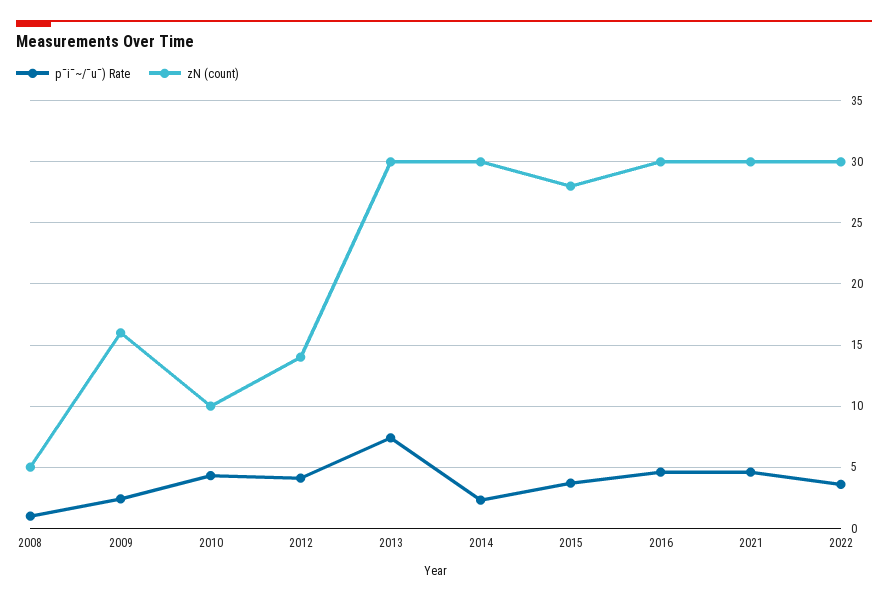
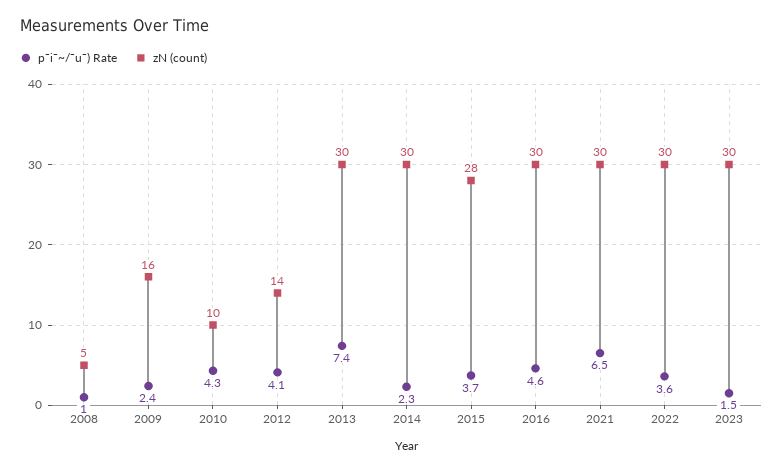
p¯i¯~/¯u¯) Rate, 2021: 4.5 -> 6.5
p¯i¯~/¯u¯) Rate, 2023: none -> 1.5
zN (count), 2023: none -> 30

